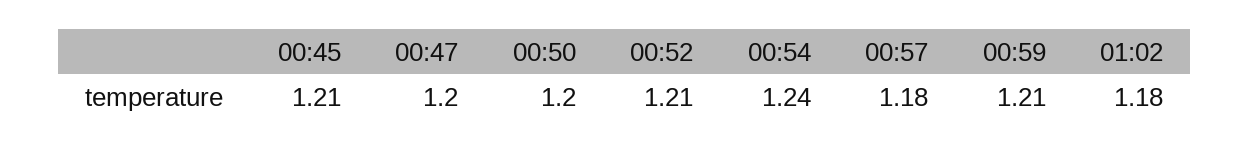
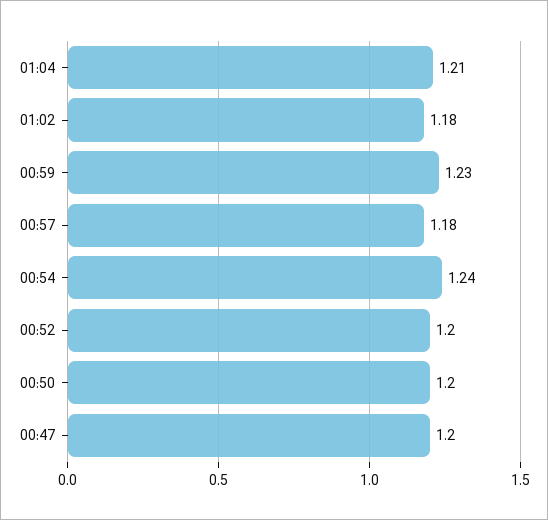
00:45: 1.21 -> none
00:52: 1.21 -> 1.2
00:59: 1.21 -> 1.23
01:04: none -> 1.21

